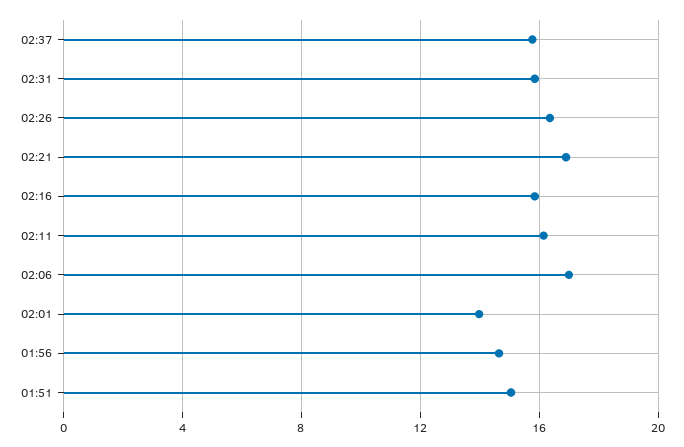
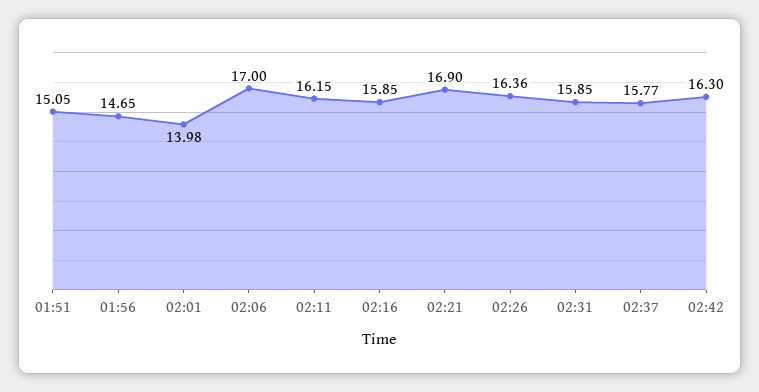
02:42: none -> 16.3

